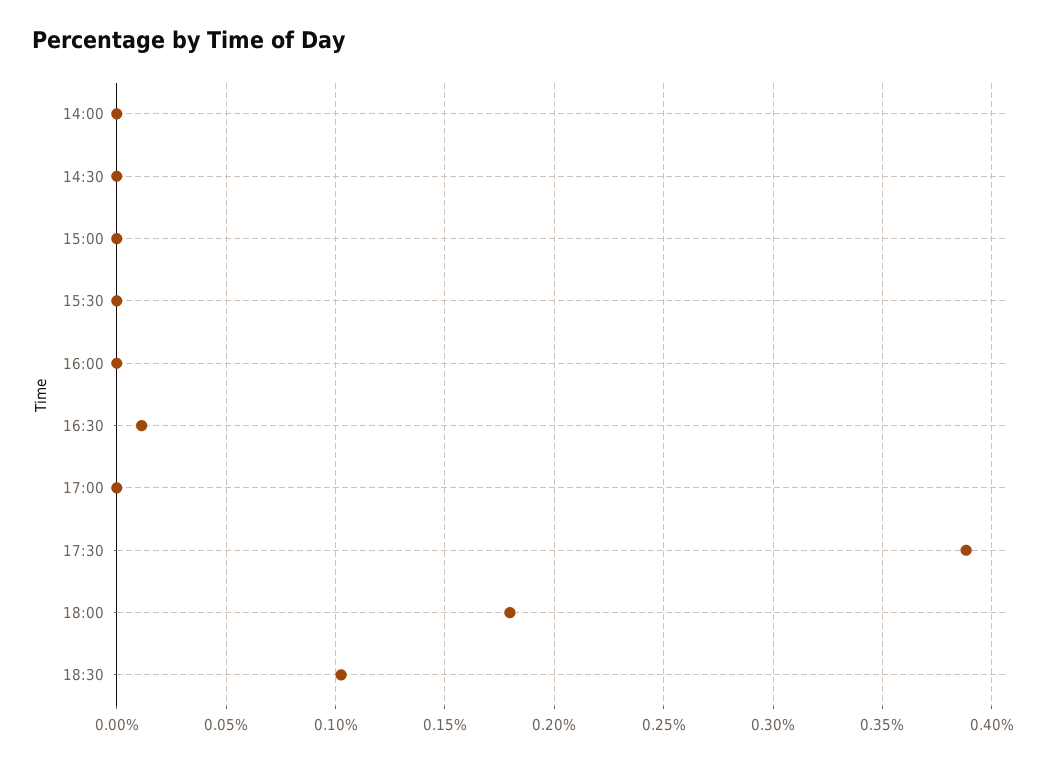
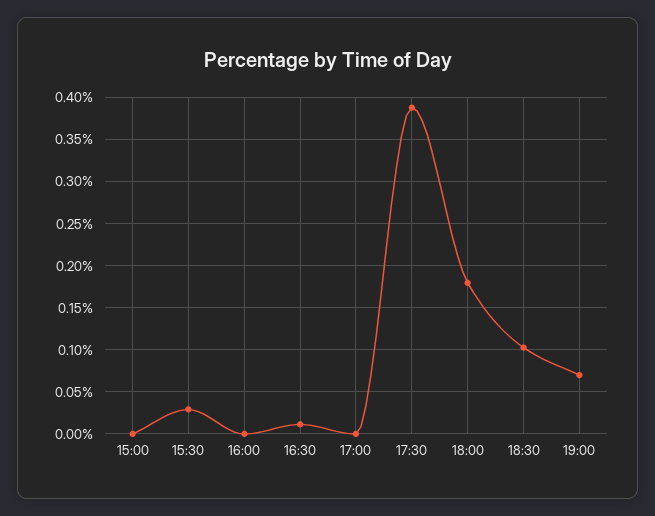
14:00: 0 -> none
14:30: 0 -> none
15:30: 0 -> 0.03
19:00: none -> 0.07

